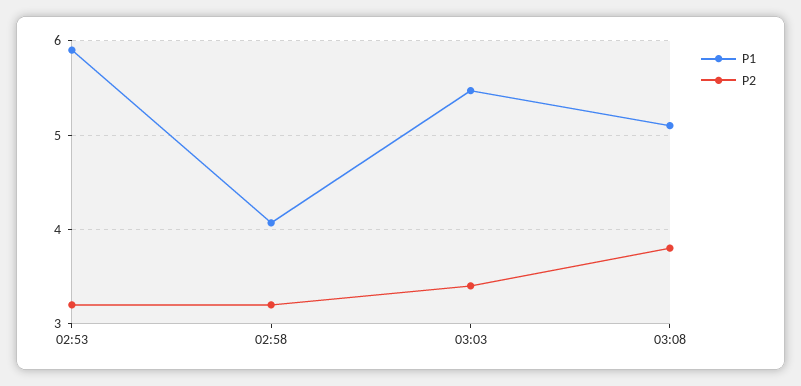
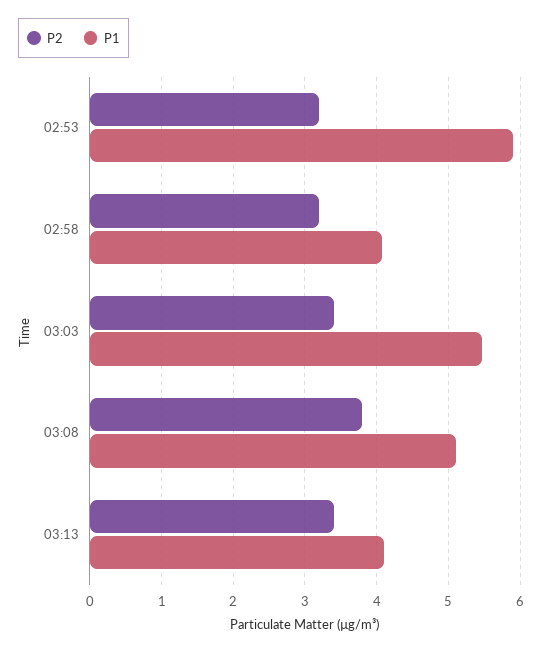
P2, 03:13: none -> 3.4
P1, 03:13: none -> 4.1

